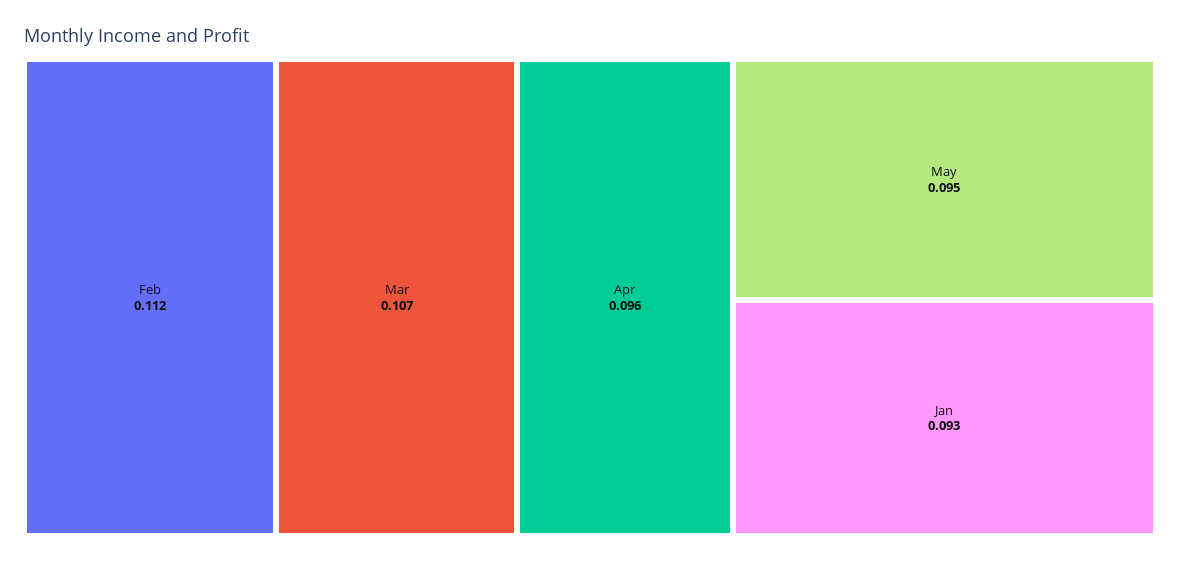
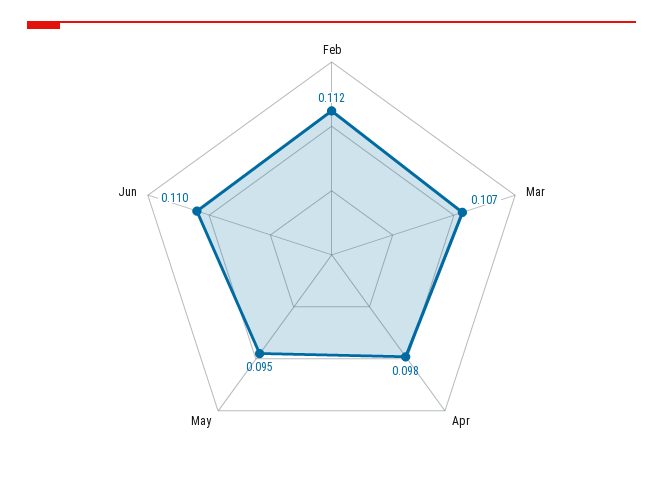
Apr: 0.096 -> 0.098
Jan: 0.093 -> none
Jun: none -> 0.11

